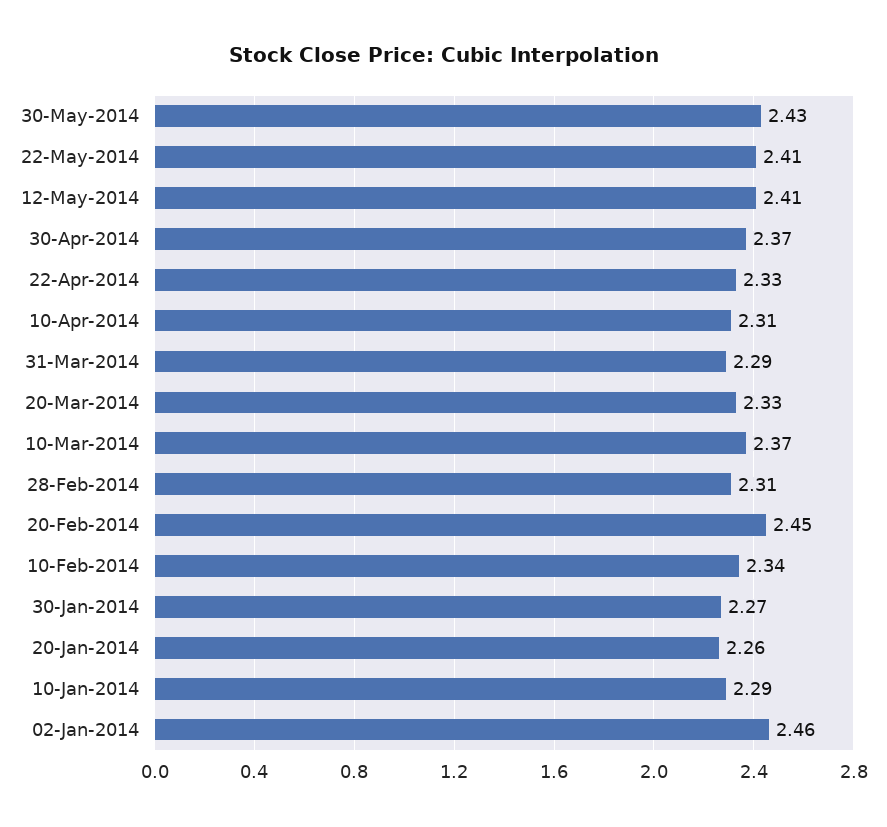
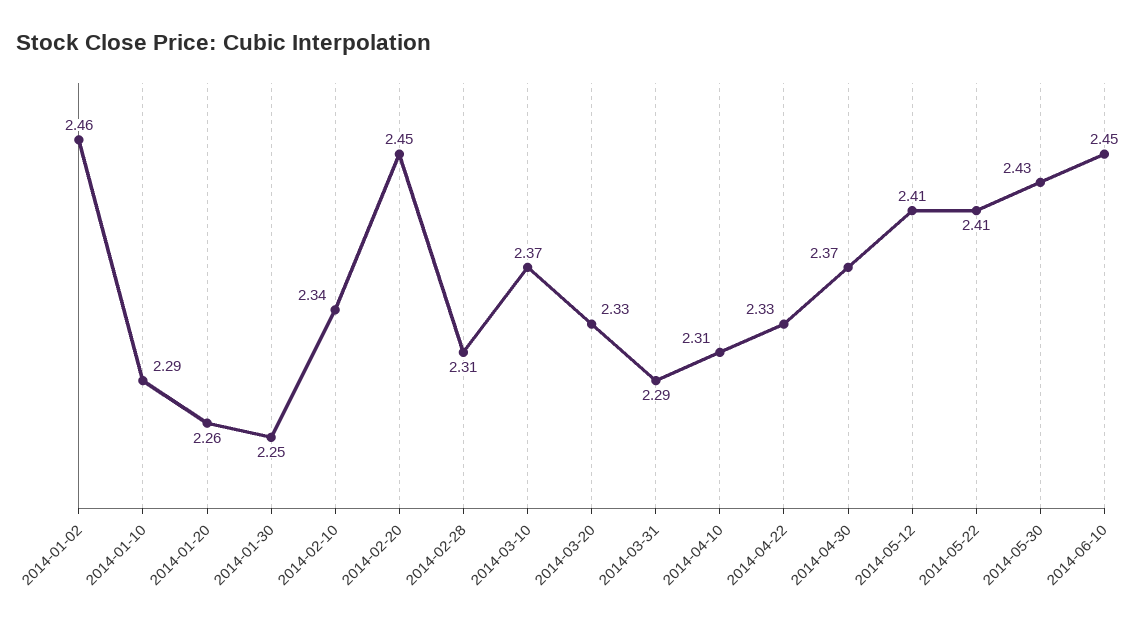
30-Jan-2014: 2.27 -> 2.25
2014-06-10: none -> 2.45

